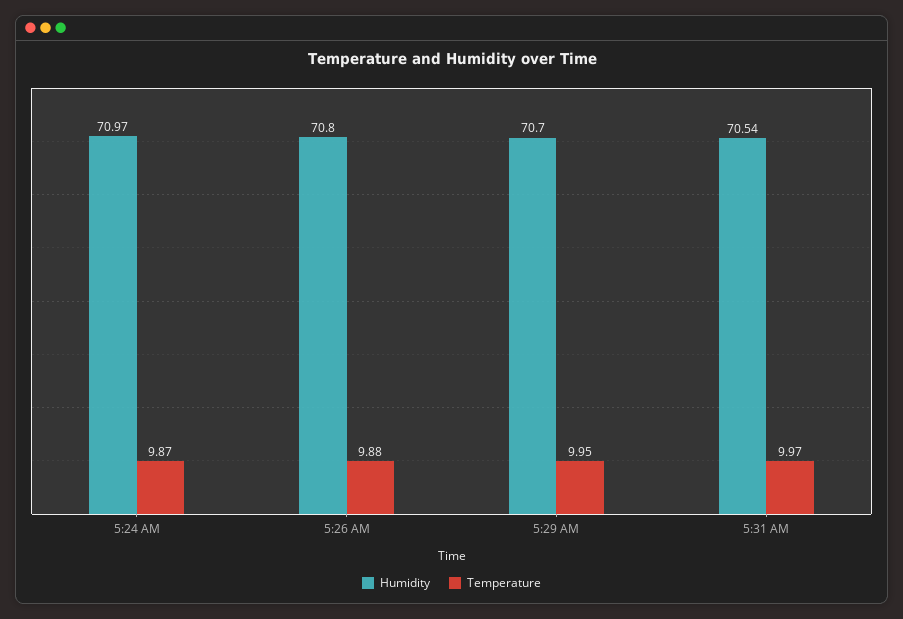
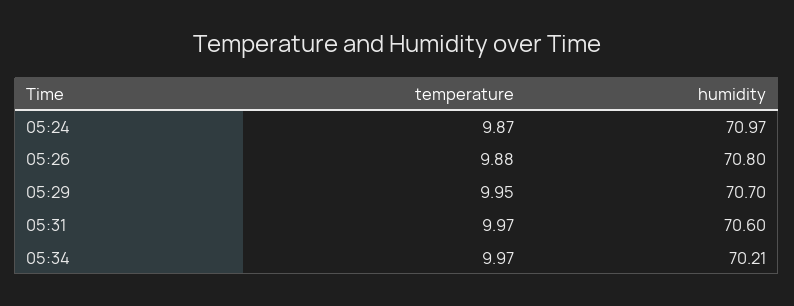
Humidity, 5:31 AM: 70.54 -> 70.6
Temperature, 05:34: none -> 9.97
Humidity, 05:34: none -> 70.21

